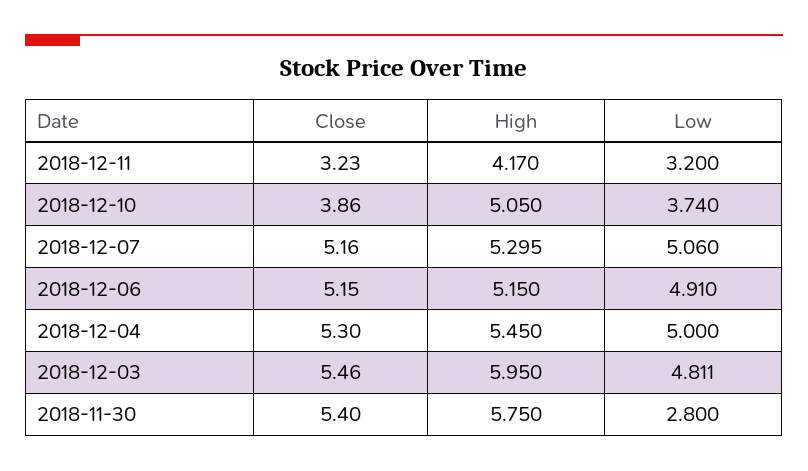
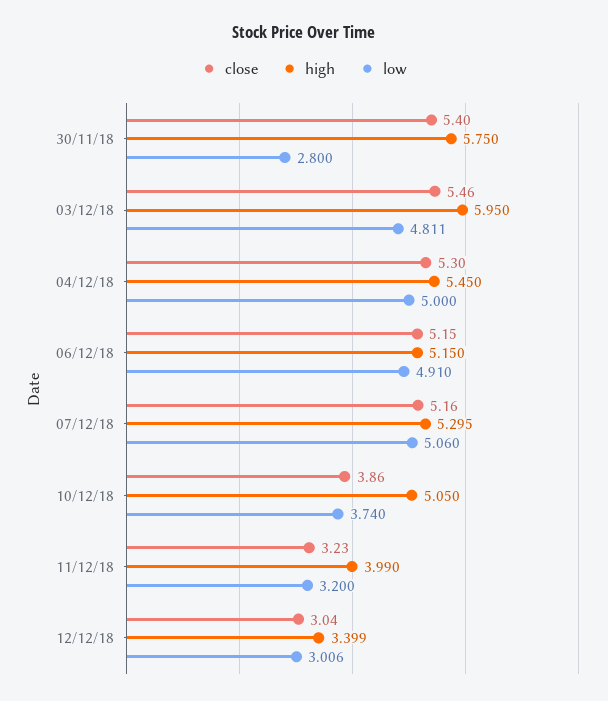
High, 2018-12-11: 4.17 -> 3.99
Close, 12/12/18: none -> 3.04
High, 12/12/18: none -> 3.399
Low, 12/12/18: none -> 3.006

